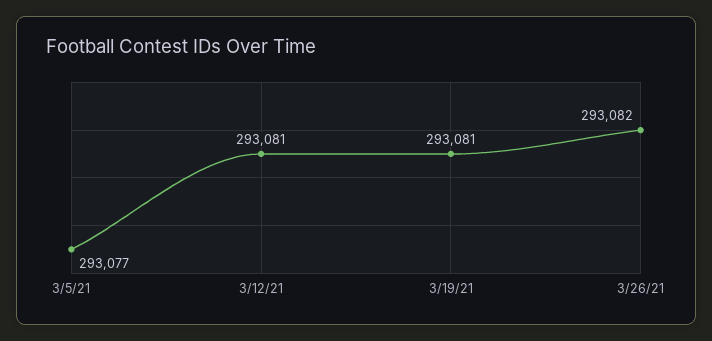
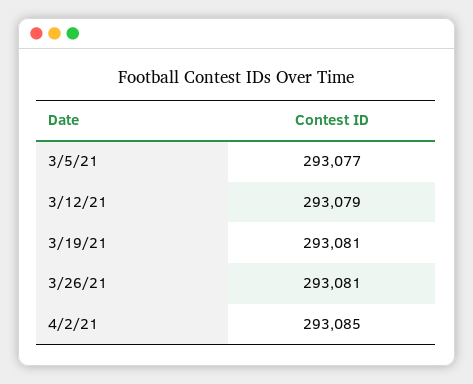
3/12/21: 293081 -> 293079
3/26/21: 293082 -> 293081
4/2/21: none -> 293085

